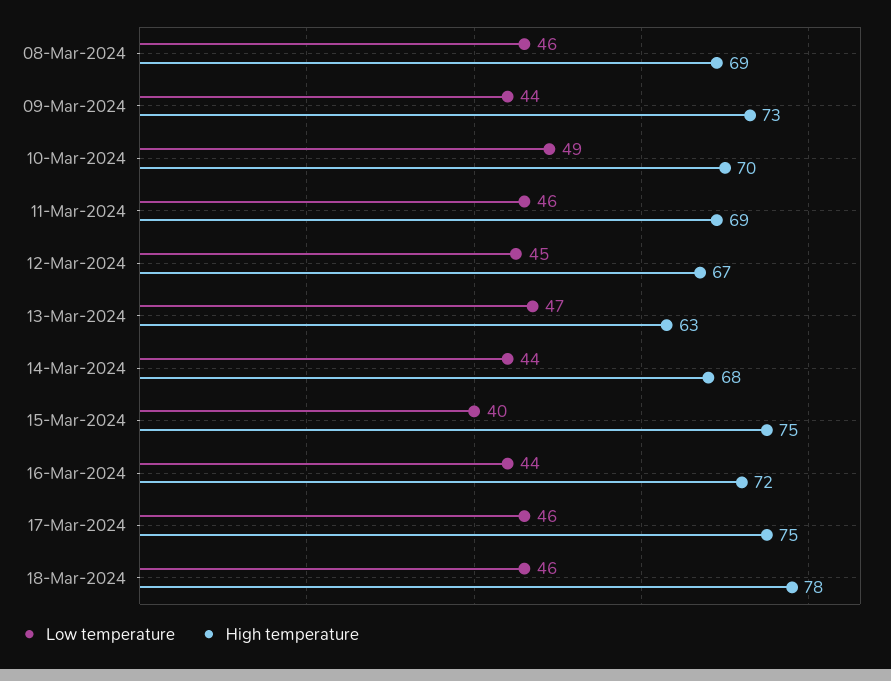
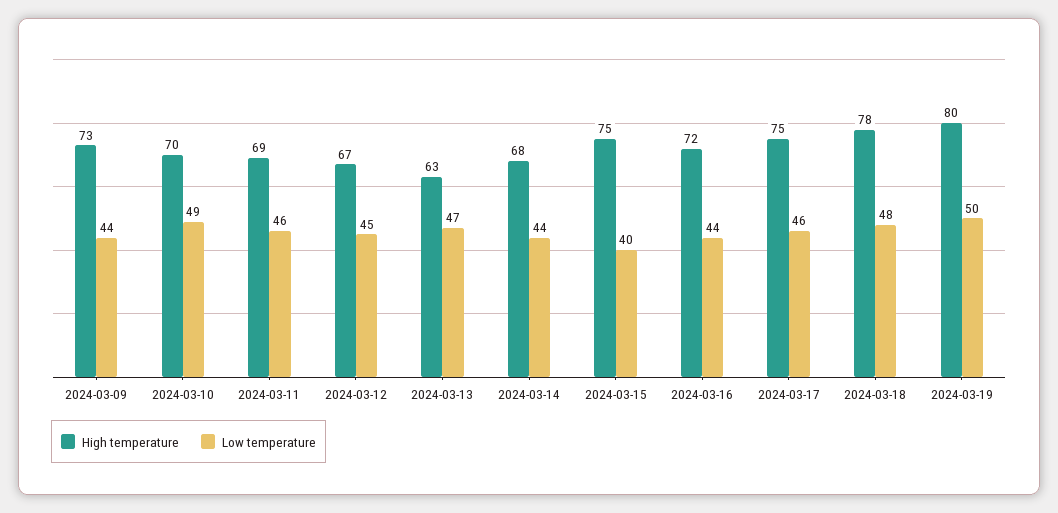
Low temperature, 08-Mar-2024: 46 -> none
High temperature, 08-Mar-2024: 69 -> none
Low temperature, 18-Mar-2024: 46 -> 48
High temperature, 2024-03-19: none -> 80
Low temperature, 2024-03-19: none -> 50

